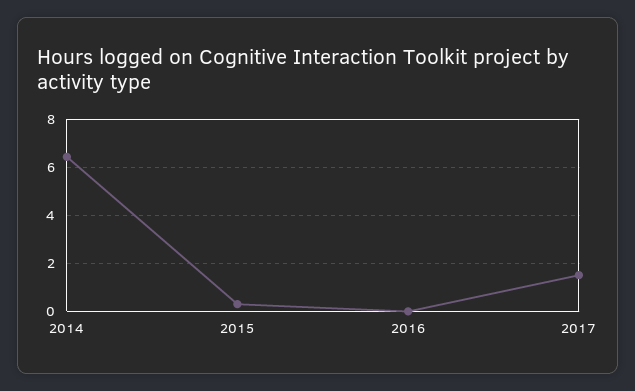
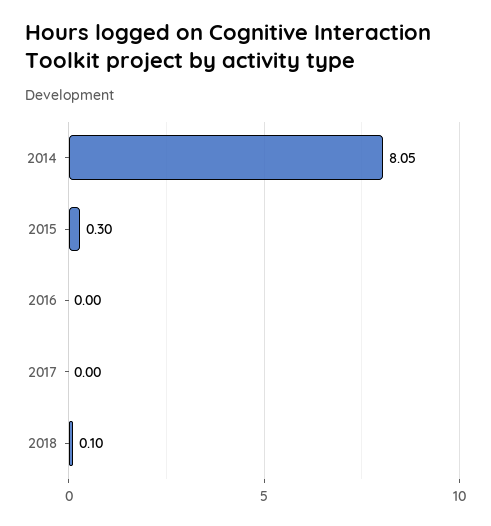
2014: 6.5 -> 8.05
2017: 1.5 -> 0
2018: none -> 0.1

